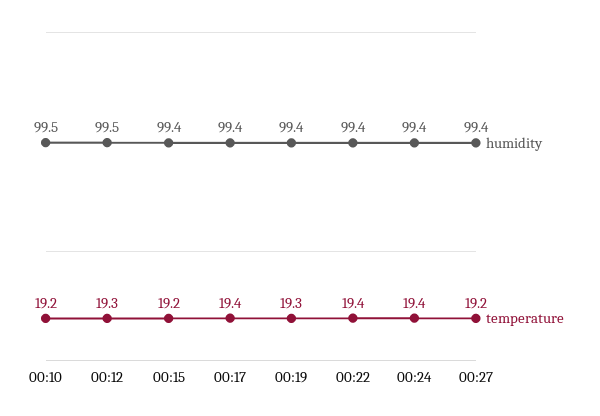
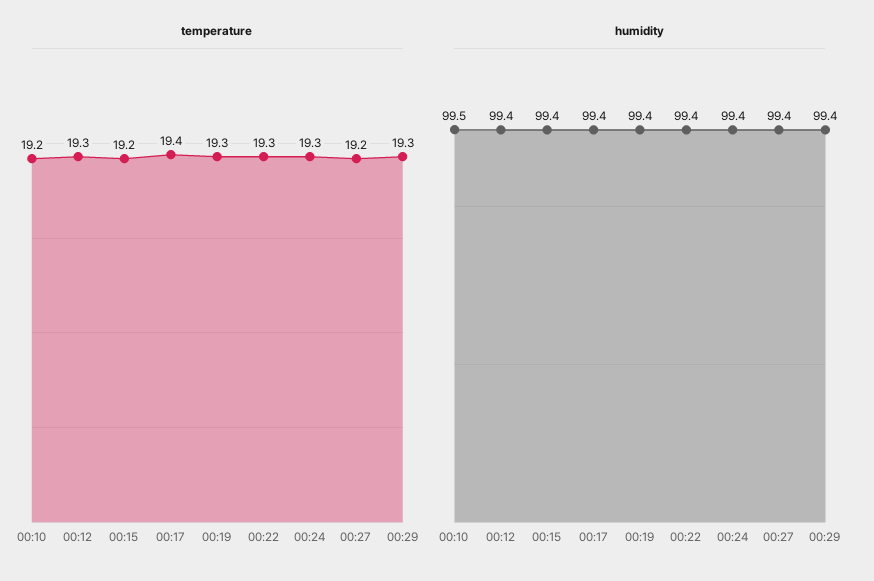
humidity, 00:12: 99.5 -> 99.4
temperature, 00:22: 19.4 -> 19.3
temperature, 00:24: 19.4 -> 19.3
temperature, 00:29: none -> 19.3
humidity, 00:29: none -> 99.4

